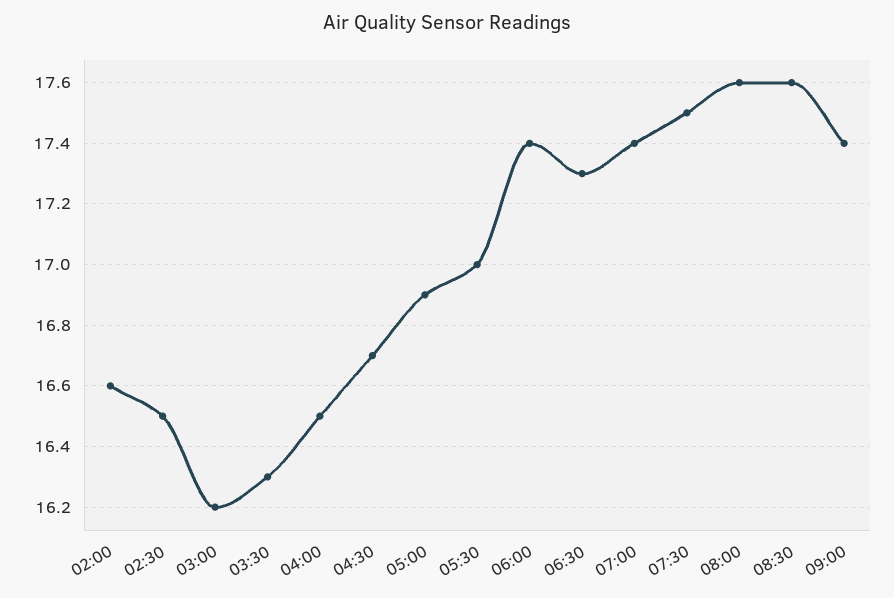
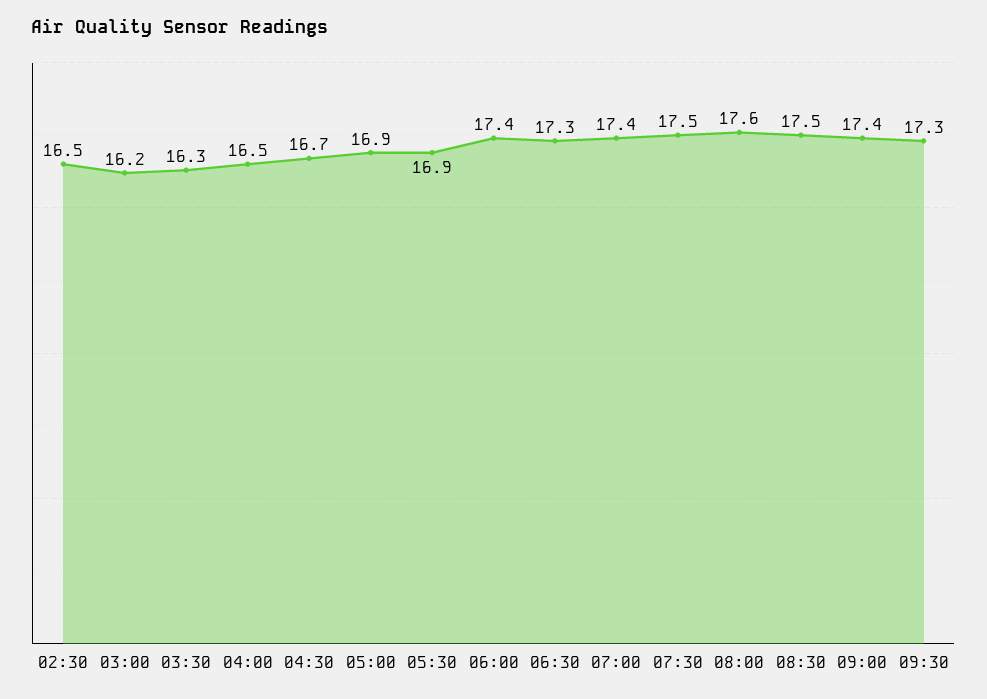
02:00: 16.6 -> none
05:30: 17 -> 16.9
08:30: 17.6 -> 17.5
09:30: none -> 17.3

